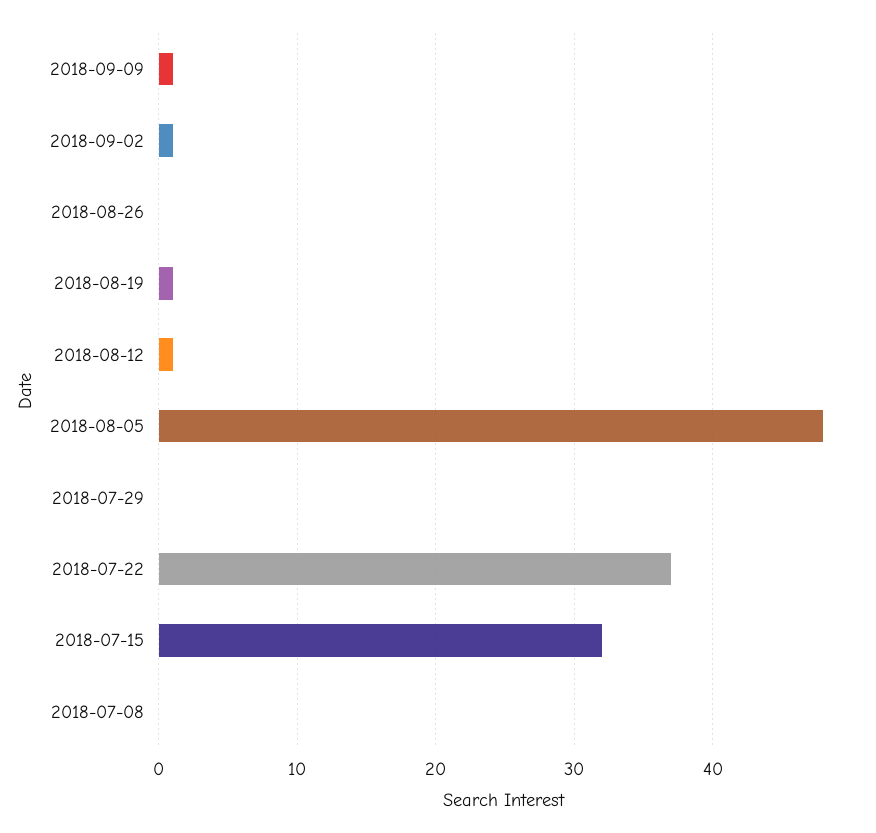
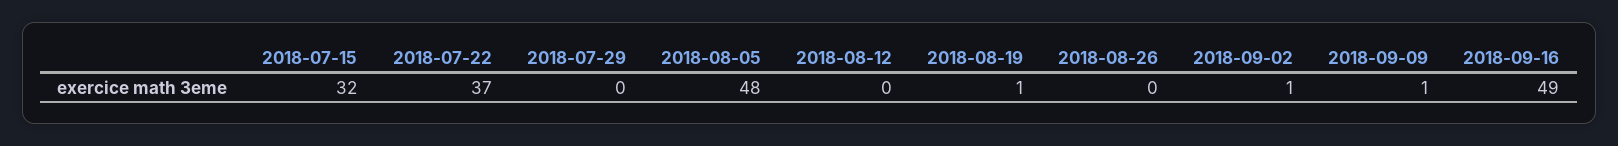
2018-08-12: 1 -> 0
2018-07-08: 0 -> none
2018-09-16: none -> 49

